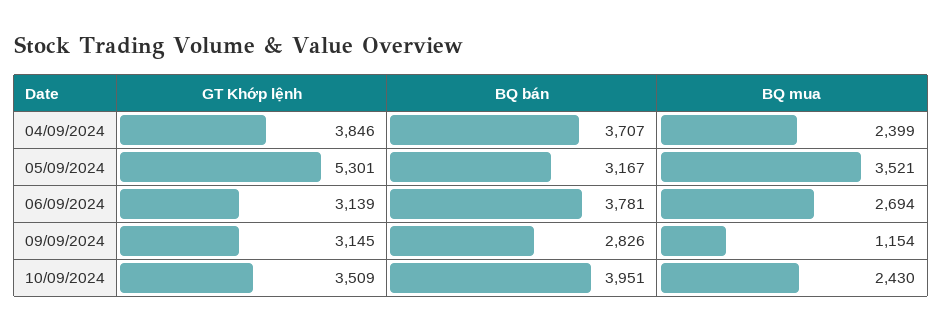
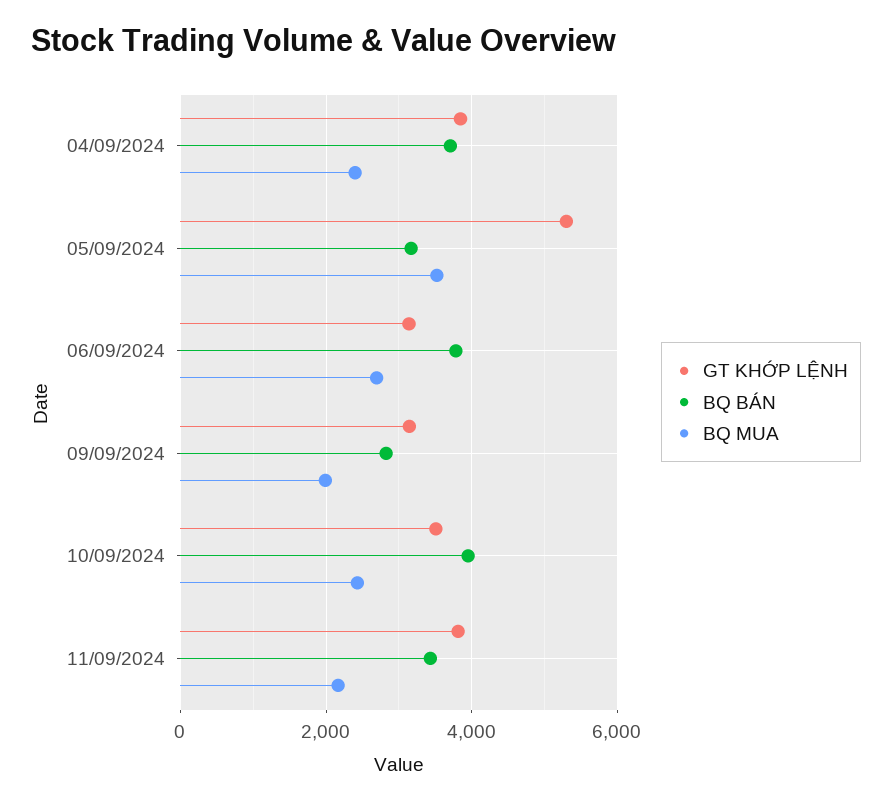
BQ mua, 09/09/2024: 1154 -> 2000
GT Khớp lệnh, 11/09/2024: none -> 3800
BQ bán, 11/09/2024: none -> 3400
BQ mua, 11/09/2024: none -> 2200

